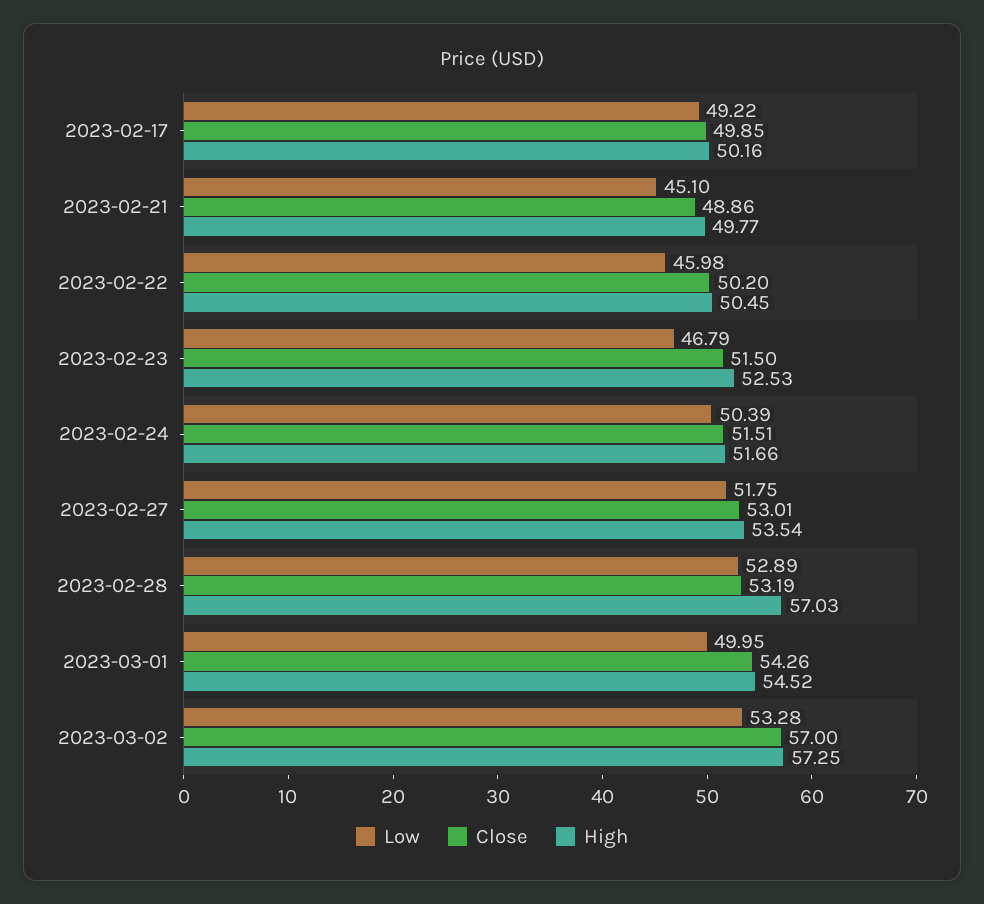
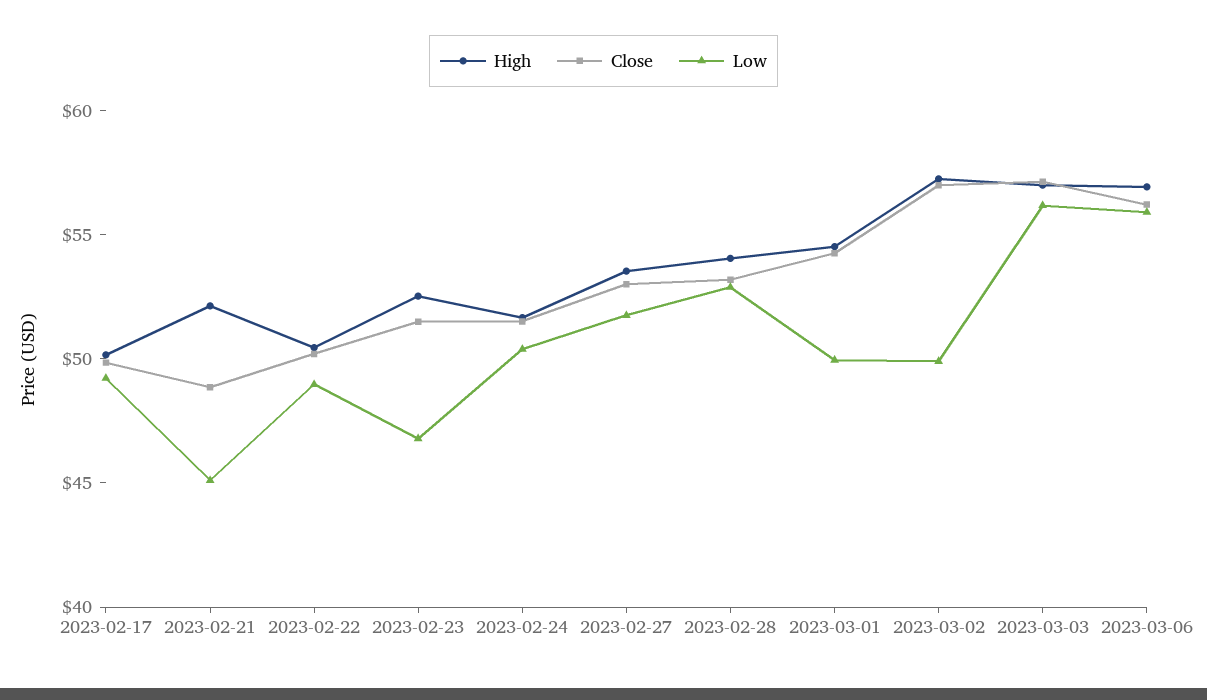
High, 2023-02-21: 49.77 -> 52
Low, 2023-02-22: 45.98 -> 49
High, 2023-02-28: 57.03 -> 54
Low, 2023-03-02: 53.28 -> 50
High, 2023-03-03: none -> 57
Close, 2023-03-03: none -> 57
Low, 2023-03-03: none -> 56
High, 2023-03-06: none -> 57
Close, 2023-03-06: none -> 56
Low, 2023-03-06: none -> 56

